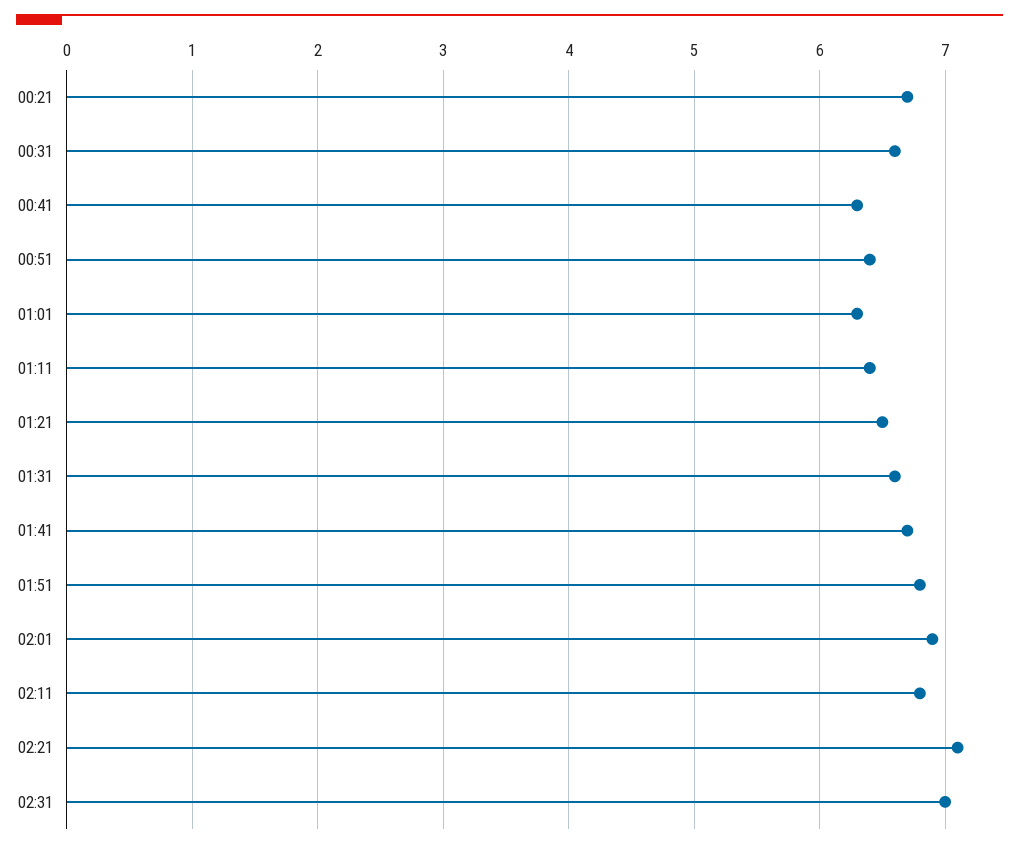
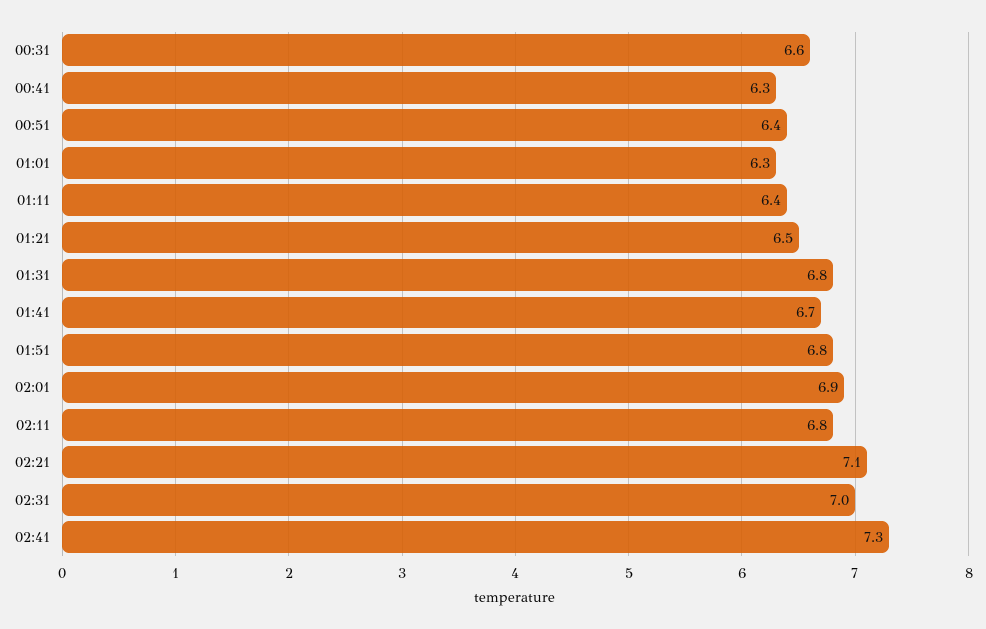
00:21: 6.7 -> none
01:31: 6.6 -> 6.8
02:41: none -> 7.3

